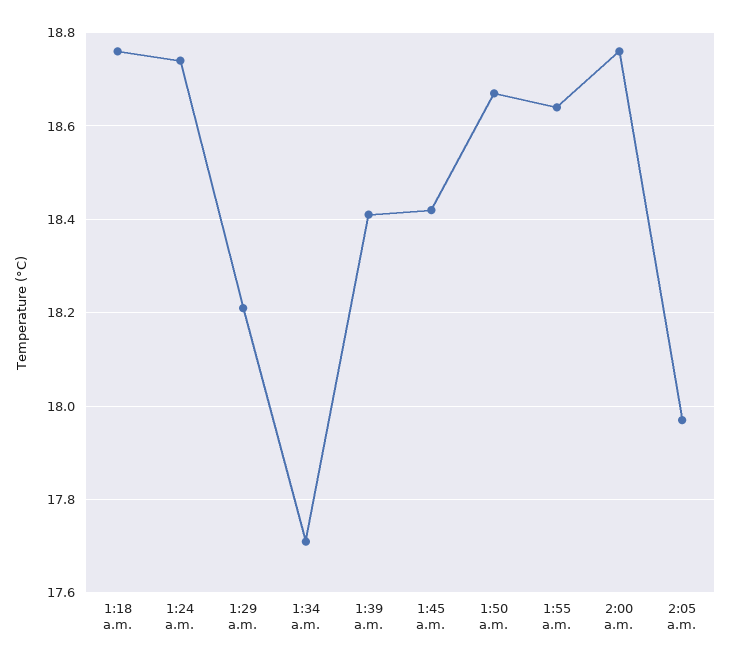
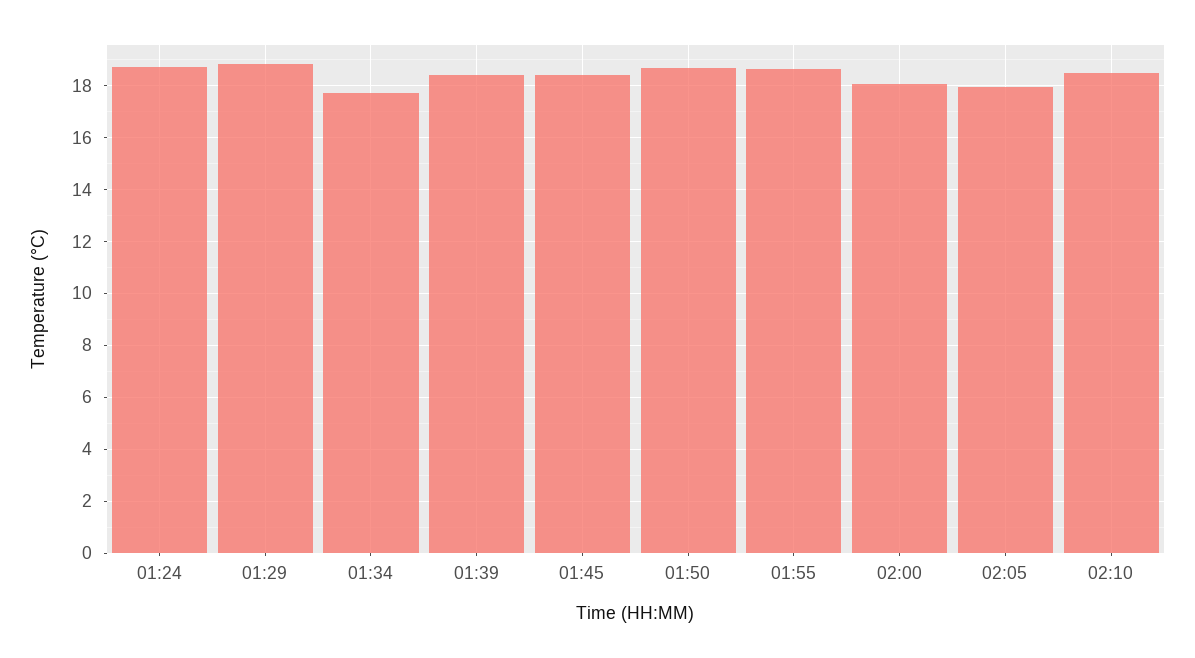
1:18 a.m.: 18.75 -> none
1:29 a.m.: 18.2 -> 18.75
2:00 a.m.: 18.75 -> 18
02:10: none -> 18.5

